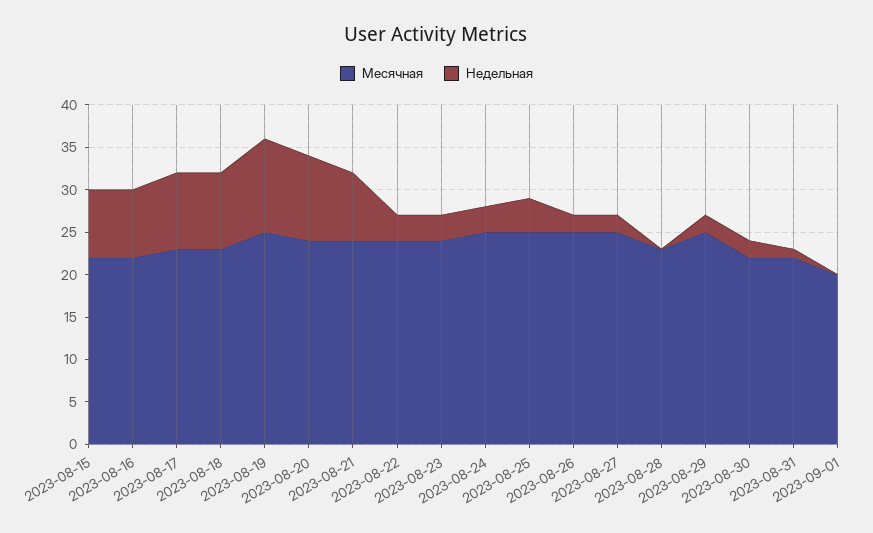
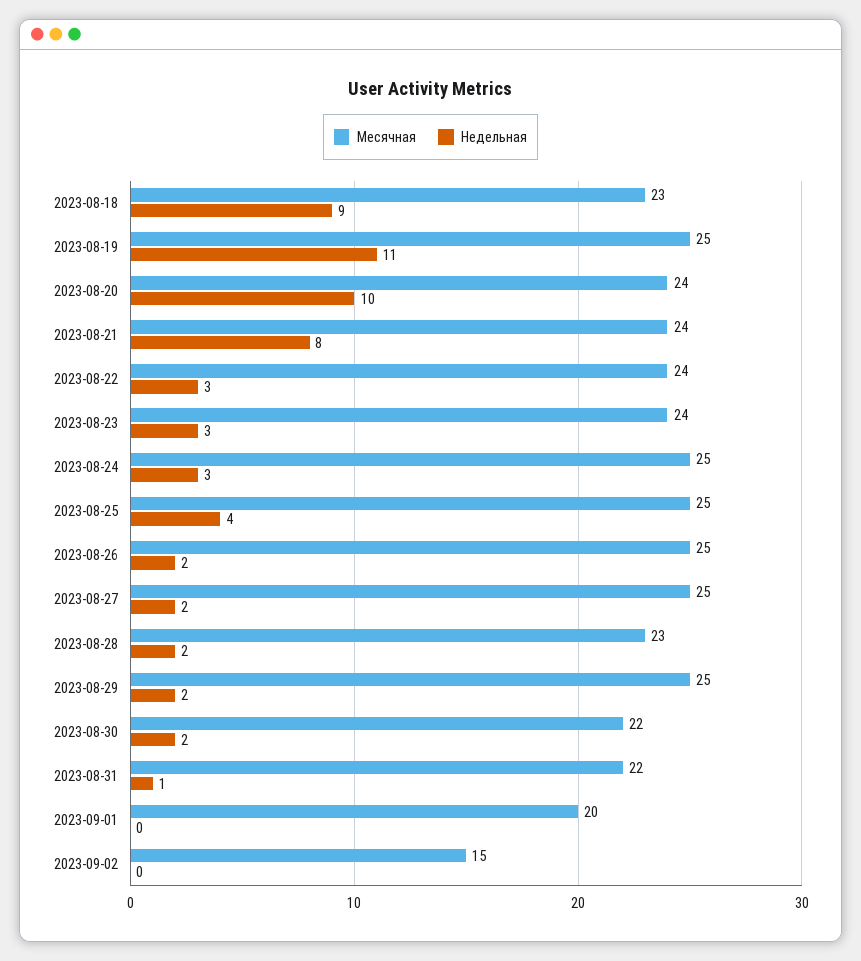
Месячная, 2023-08-15: 22 -> none
Недельная, 2023-08-15: 8 -> none
Месячная, 2023-08-16: 22 -> none
Недельная, 2023-08-16: 8 -> none
Месячная, 2023-08-17: 23 -> none
Недельная, 2023-08-17: 9 -> none
Недельная, 2023-08-28: 0 -> 2
Месячная, 2023-09-02: none -> 15
Недельная, 2023-09-02: none -> 0

